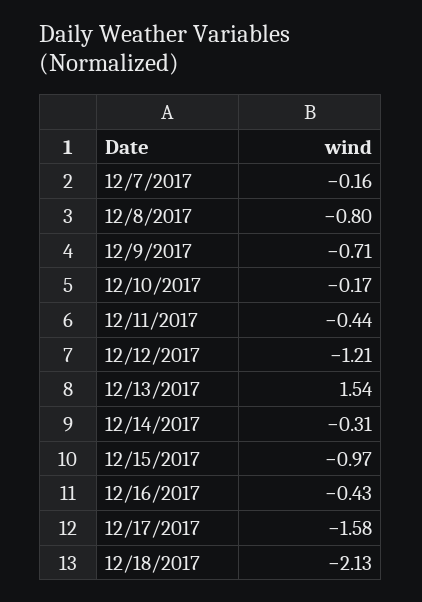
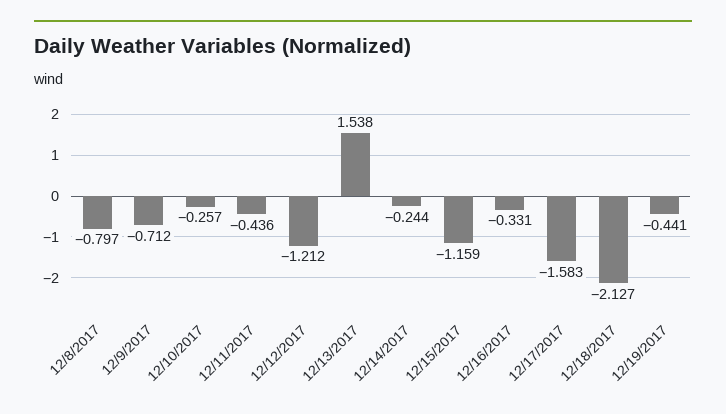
12/7/2017: -0.16 -> none
12/10/2017: -0.17 -> -0.257
12/14/2017: -0.31 -> -0.244
12/15/2017: -0.97 -> -1.159
12/16/2017: -0.43 -> -0.331
12/19/2017: none -> -0.441

